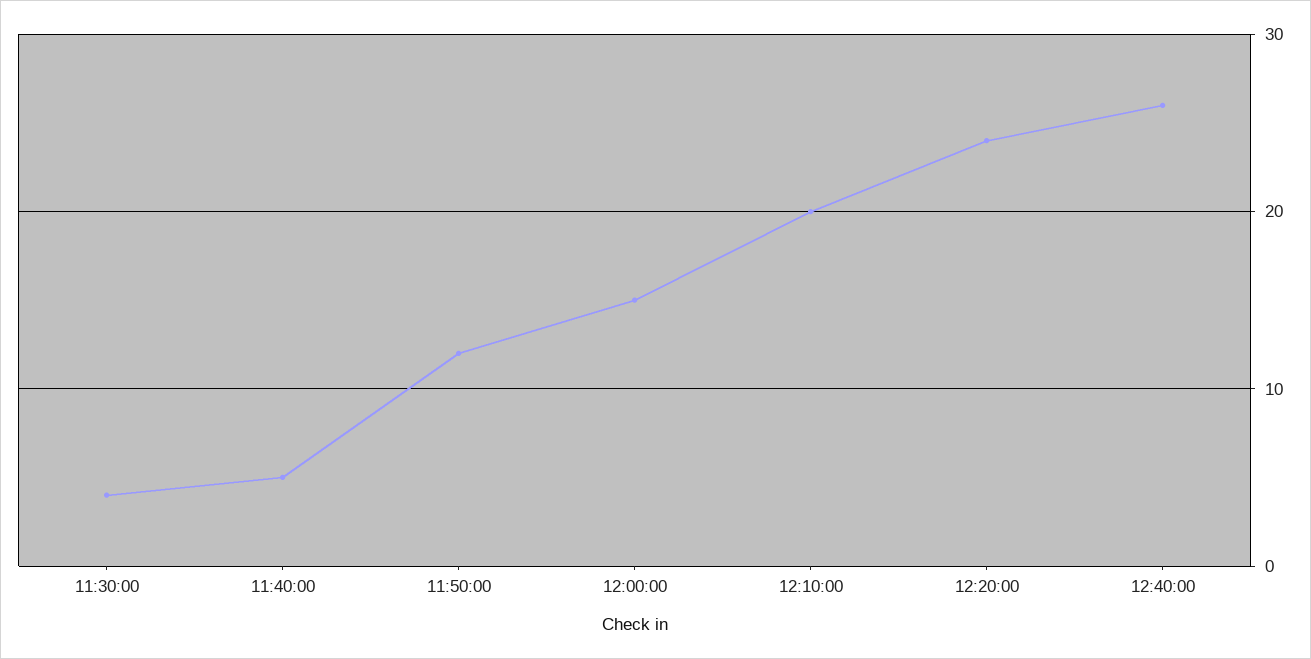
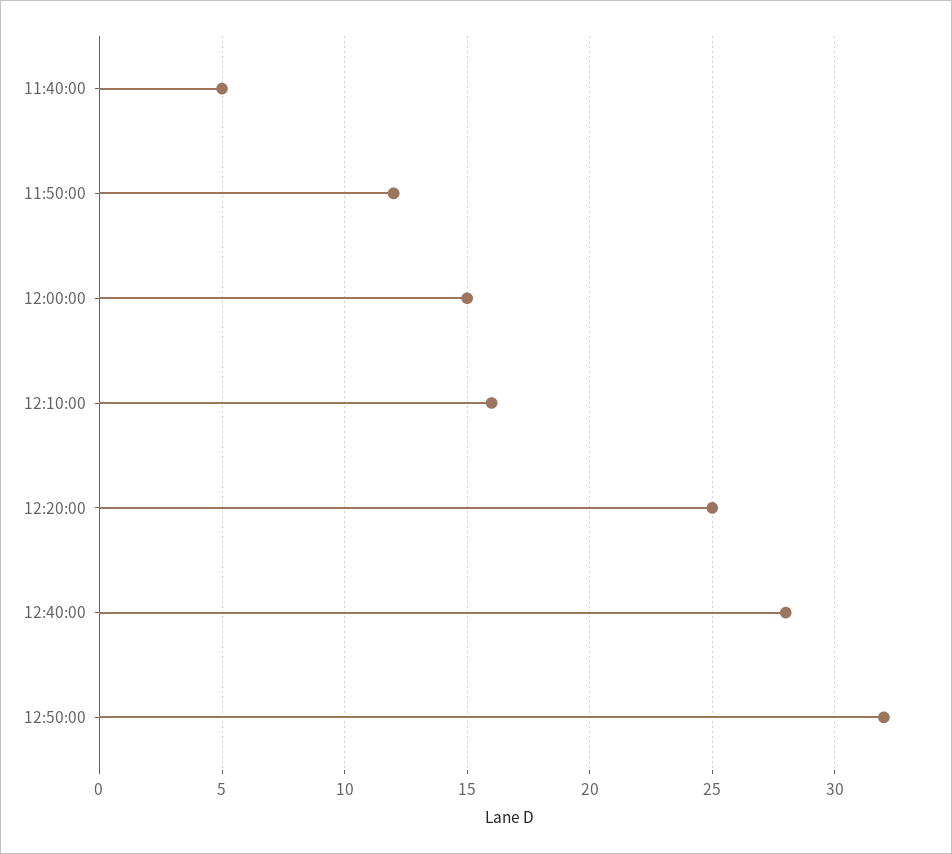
11:30:00: 4 -> none
12:10:00: 20 -> 16
12:20:00: 24 -> 25
12:40:00: 26 -> 28
12:50:00: none -> 32

